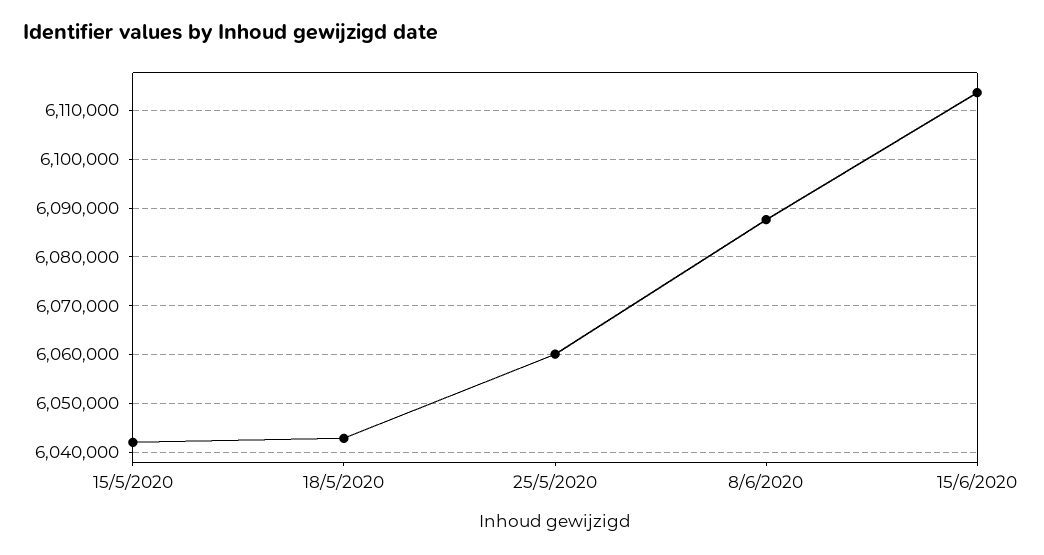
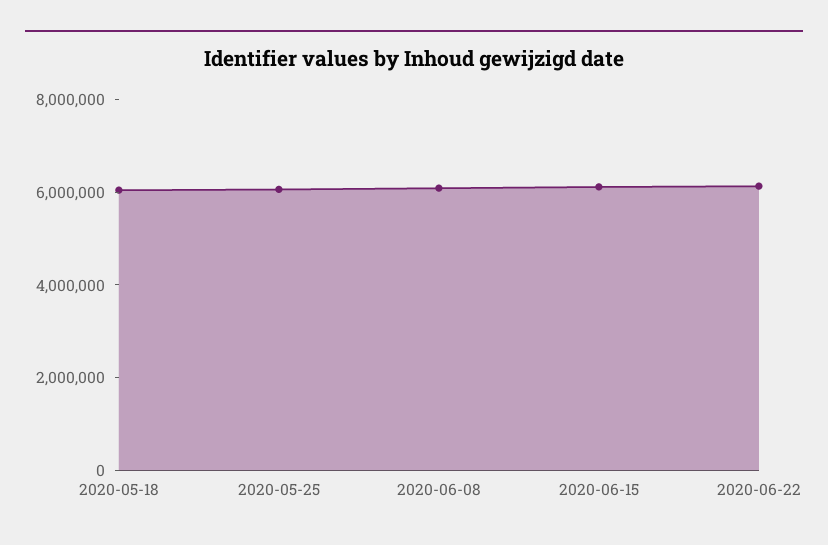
15/5/2020: 6042000 -> none
2020-06-22: none -> 6000000

